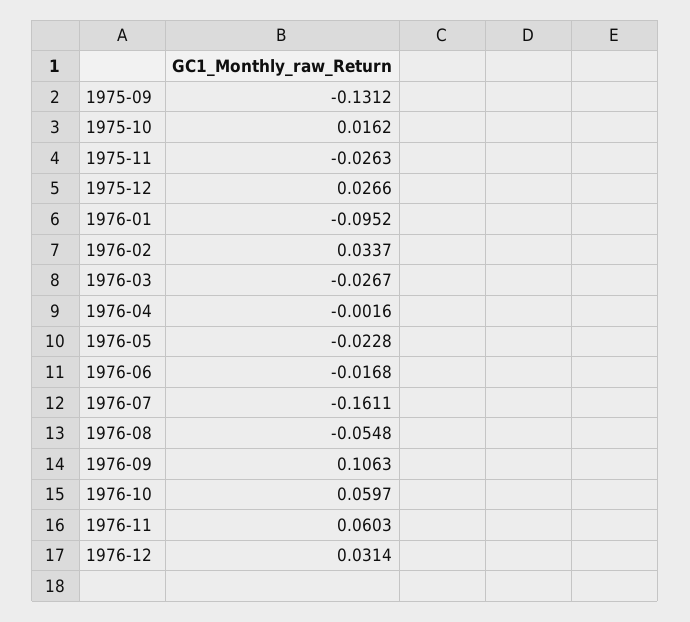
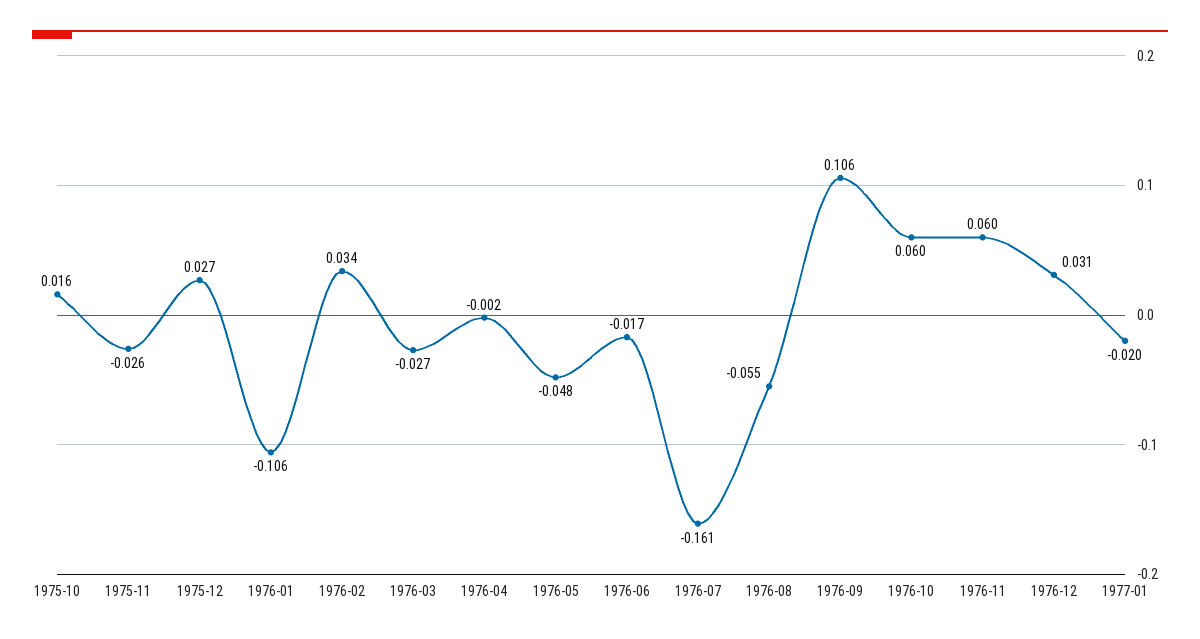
1975-09: -0.1312 -> none
1976-01: -0.0952 -> -0.106
1976-05: -0.0228 -> -0.048
1977-01: none -> -0.02

